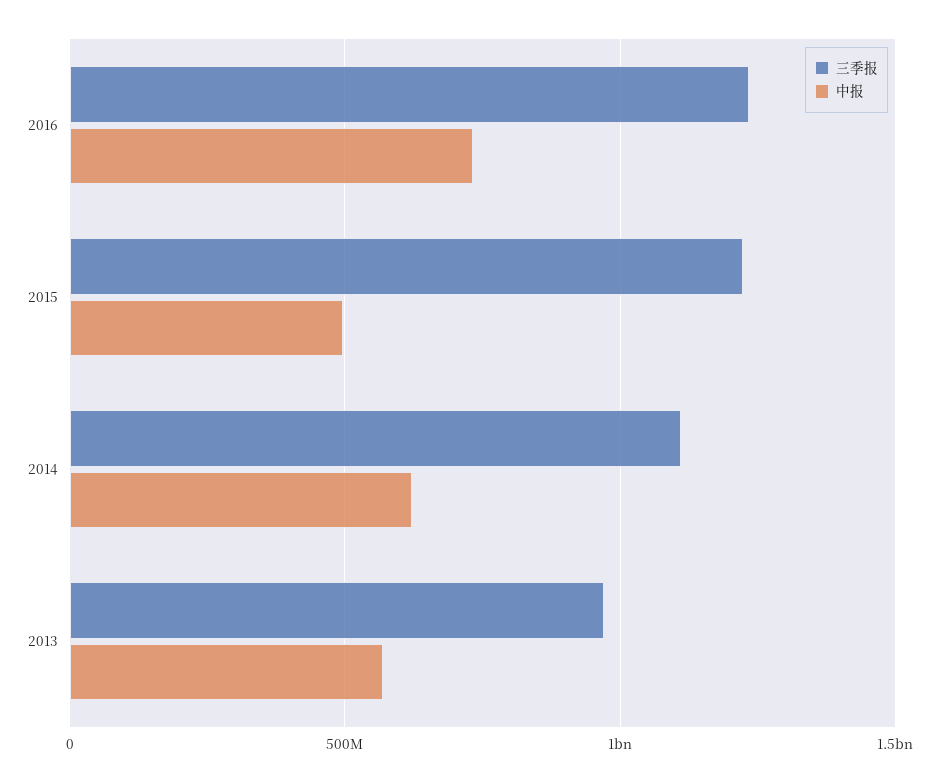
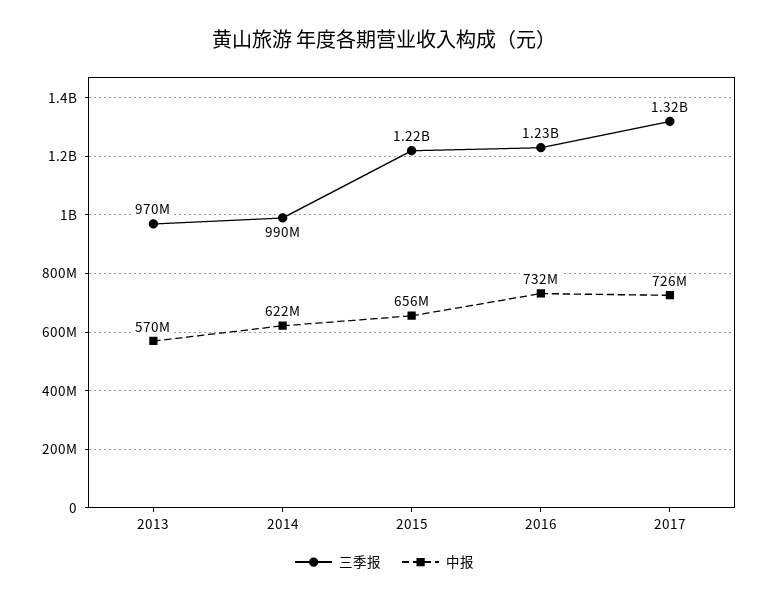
中报, 2015: 500000000 -> 656000000
三季报, 2014: 1100000000 -> 990000000
三季报, 2017: none -> 1320000000
中报, 2017: none -> 726000000

